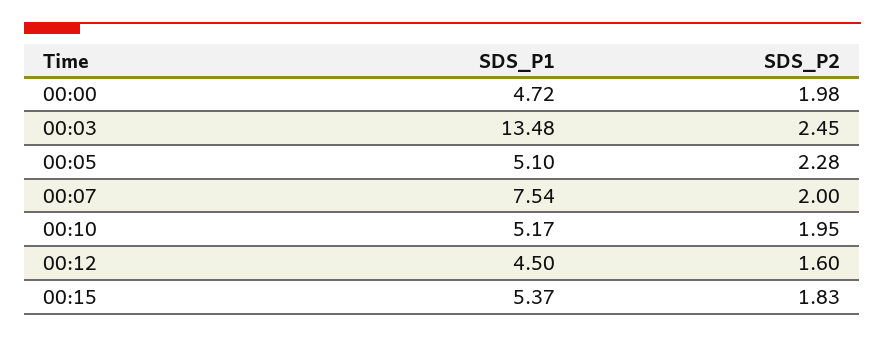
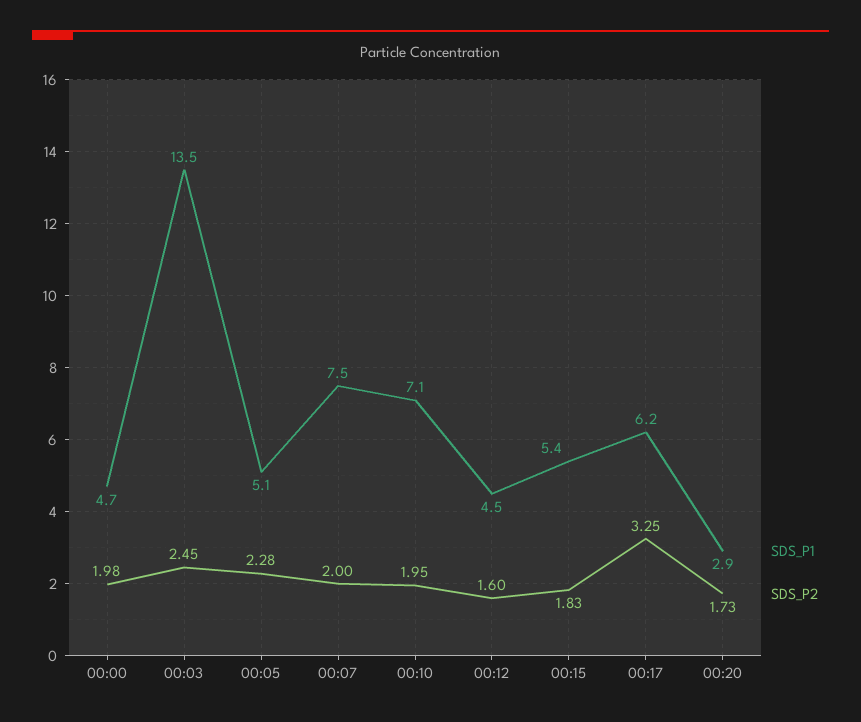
SDS_P1, 00:10: 5.17 -> 7.1
SDS_P1, 00:17: none -> 6.2
SDS_P2, 00:17: none -> 3.25
SDS_P1, 00:20: none -> 2.9
SDS_P2, 00:20: none -> 1.73

